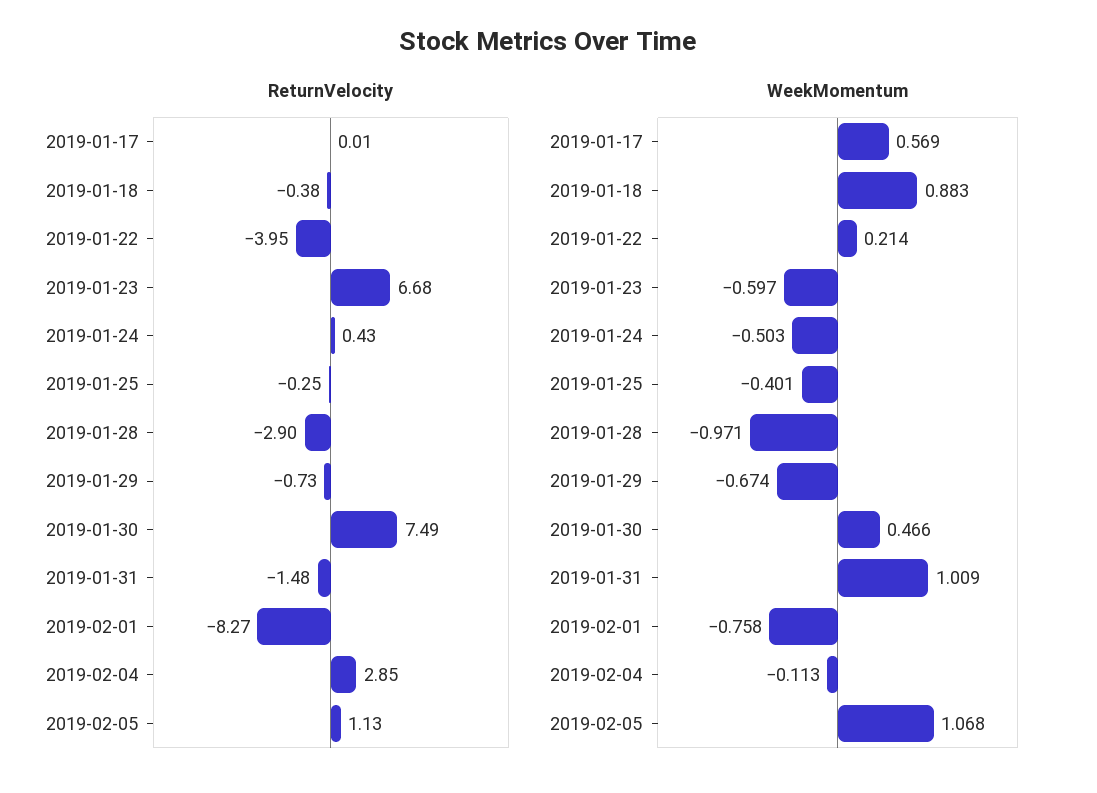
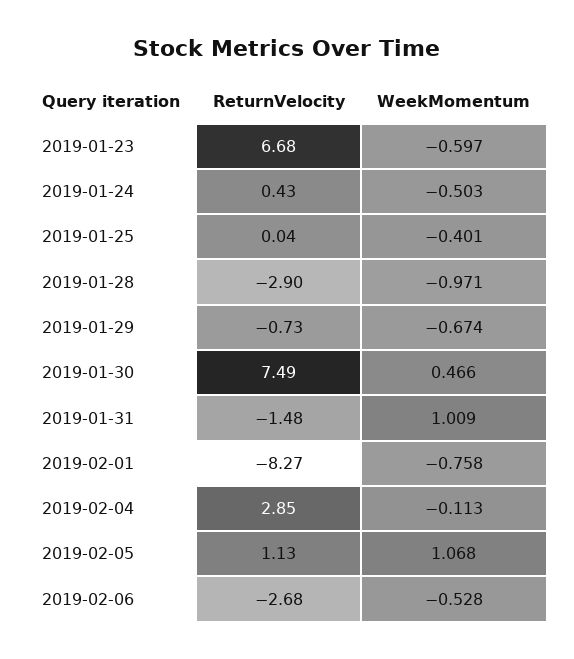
ReturnVelocity, 2019-01-17: 0.01 -> none
ReturnVelocity, 2019-01-18: -0.38 -> none
ReturnVelocity, 2019-01-22: -3.95 -> none
ReturnVelocity, 2019-01-25: -0.25 -> 0.04
WeekMomentum, 2019-01-17: 0.569 -> none
WeekMomentum, 2019-01-18: 0.883 -> none
WeekMomentum, 2019-01-22: 0.214 -> none
ReturnVelocity, 2019-02-06: none -> -2.68
WeekMomentum, 2019-02-06: none -> -0.528

